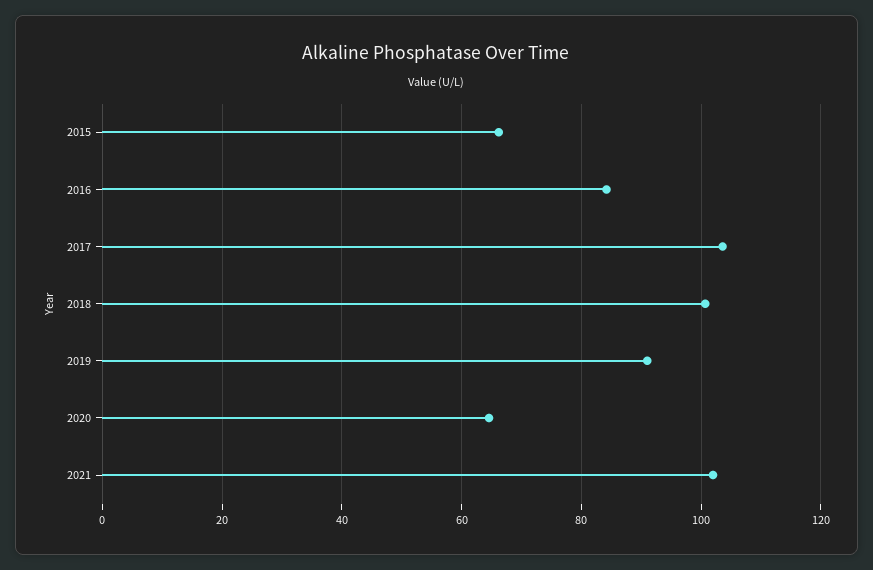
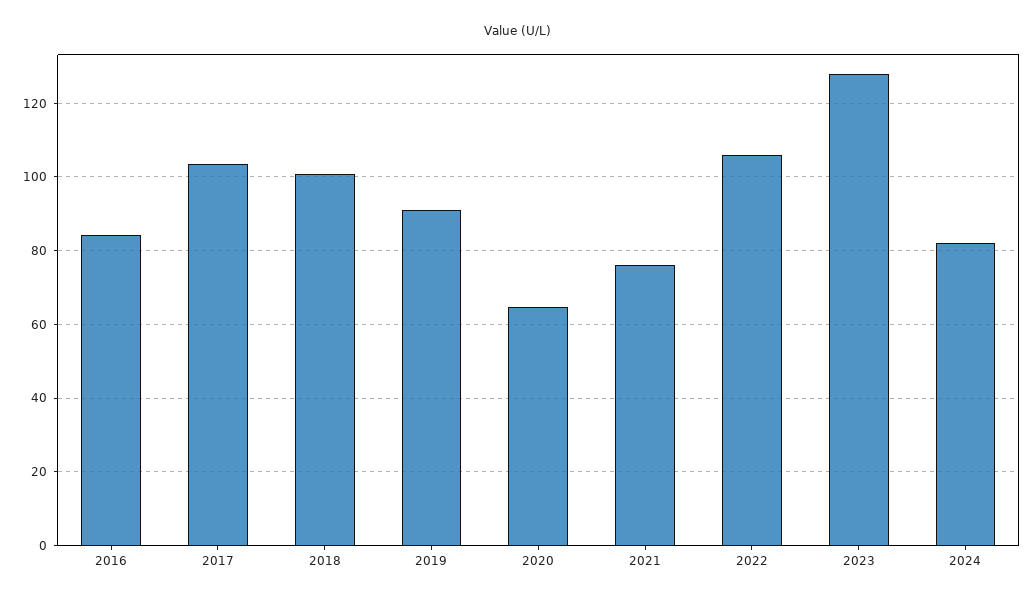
2015: 66 -> none
2021: 102 -> 76
2022: none -> 106
2023: none -> 128
2024: none -> 82

